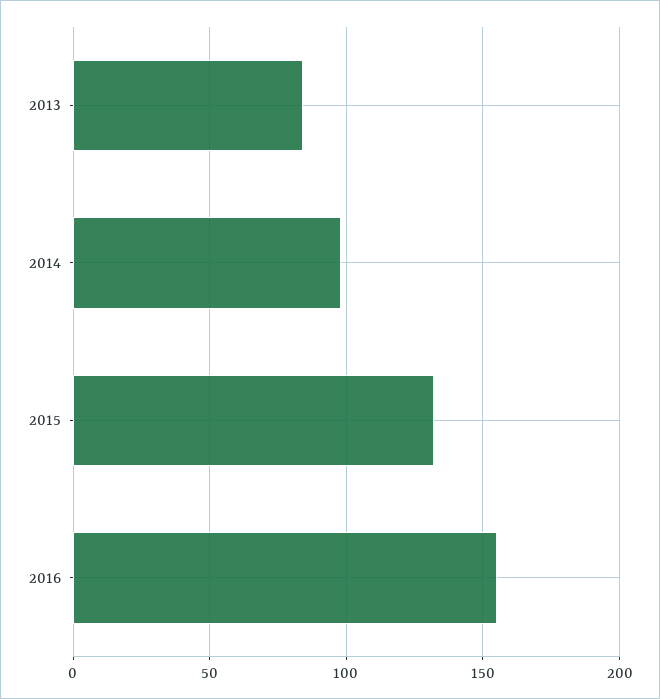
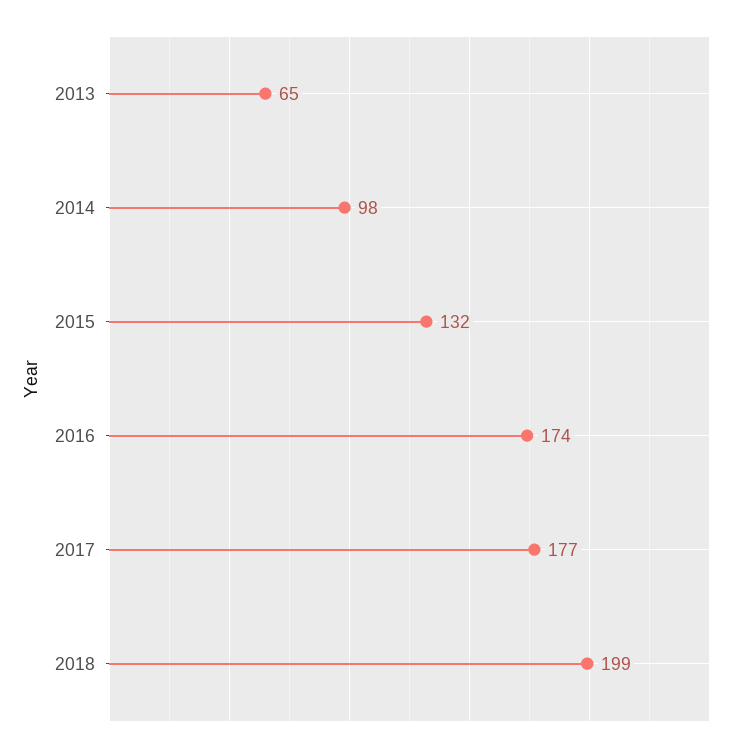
2013: 85 -> 65
2016: 155 -> 174
2017: none -> 177
2018: none -> 199

